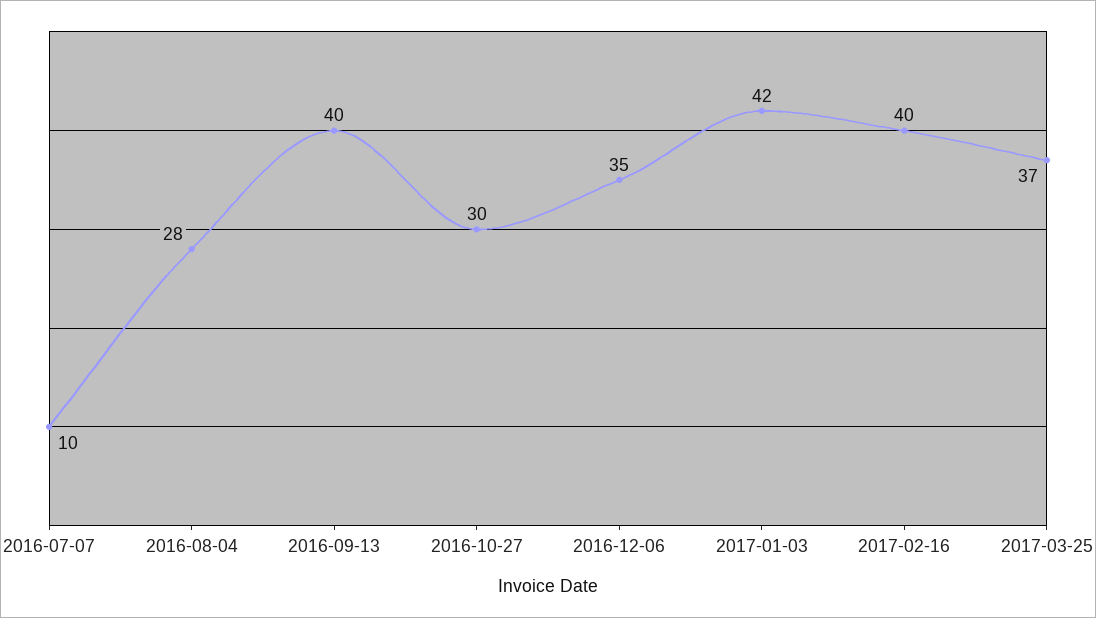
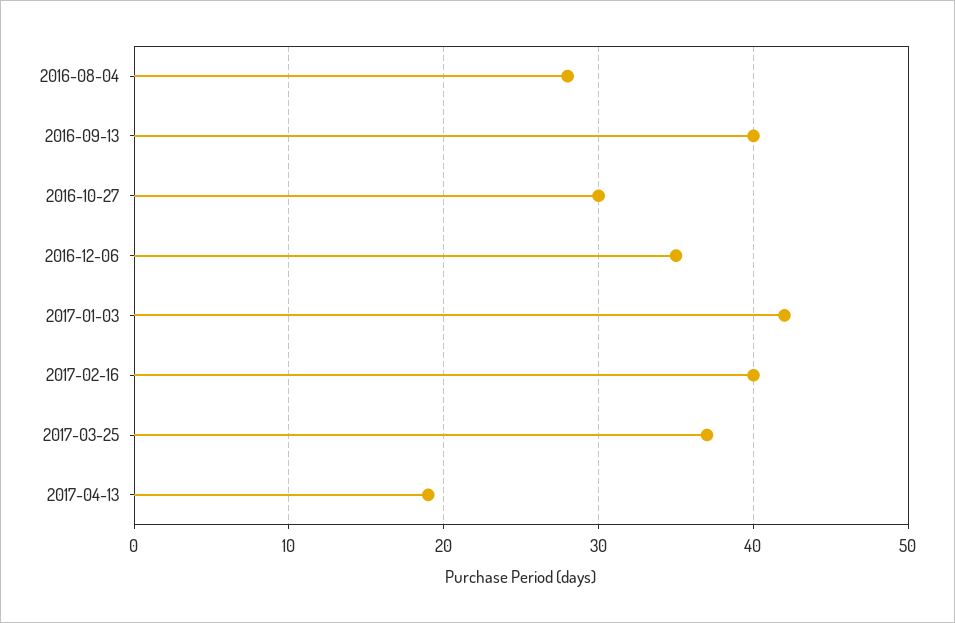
2016-07-07: 10 -> none
2017-04-13: none -> 19

